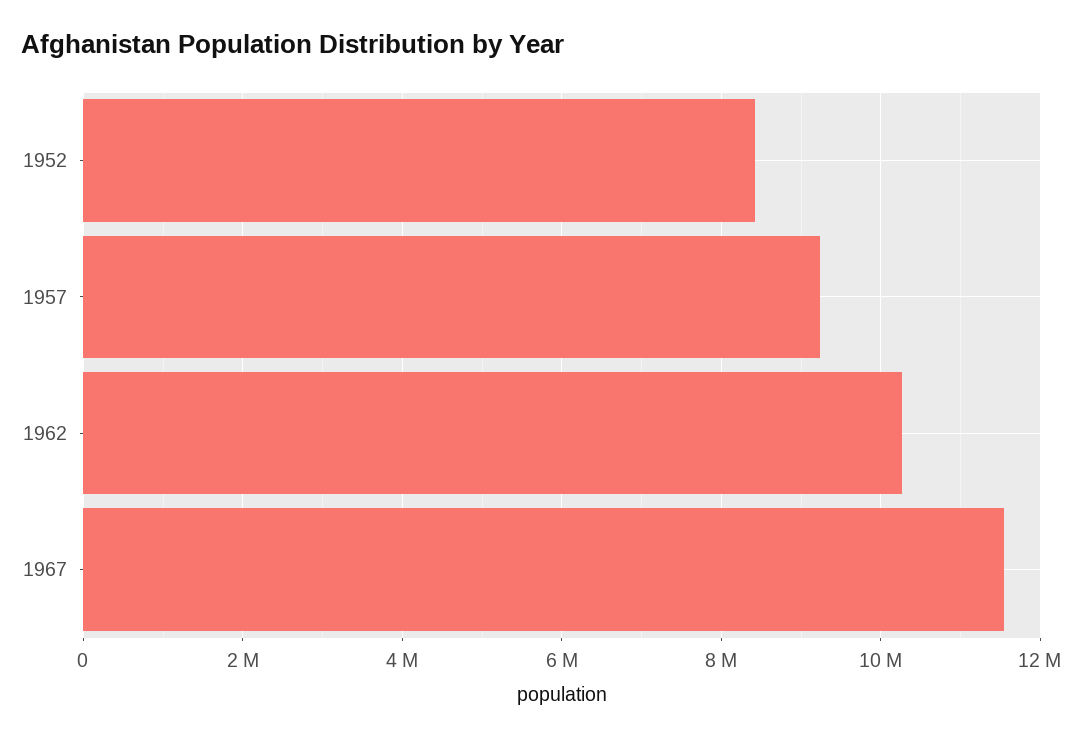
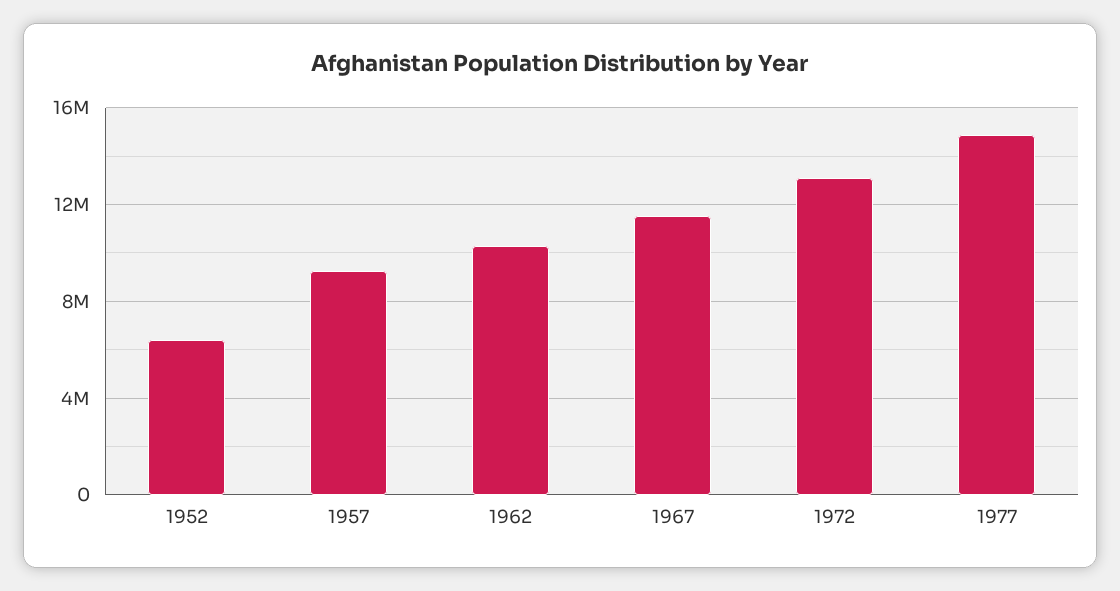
1952: 8400000 -> 6500000
1972: none -> 13000000
1977: none -> 15000000

